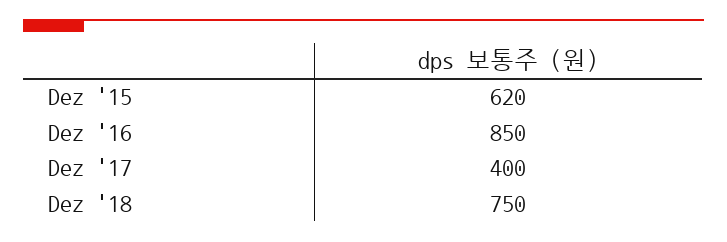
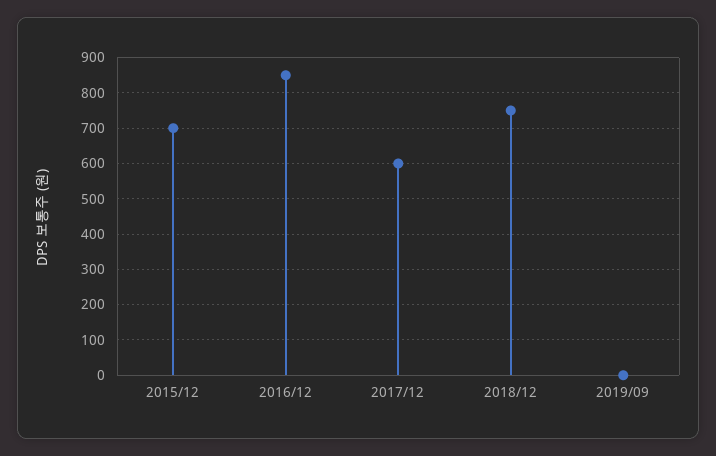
Dez '15: 620 -> 700
Dez '17: 400 -> 600
2019/09: none -> 0

